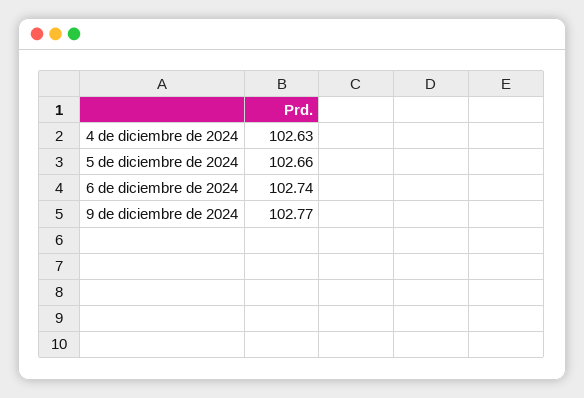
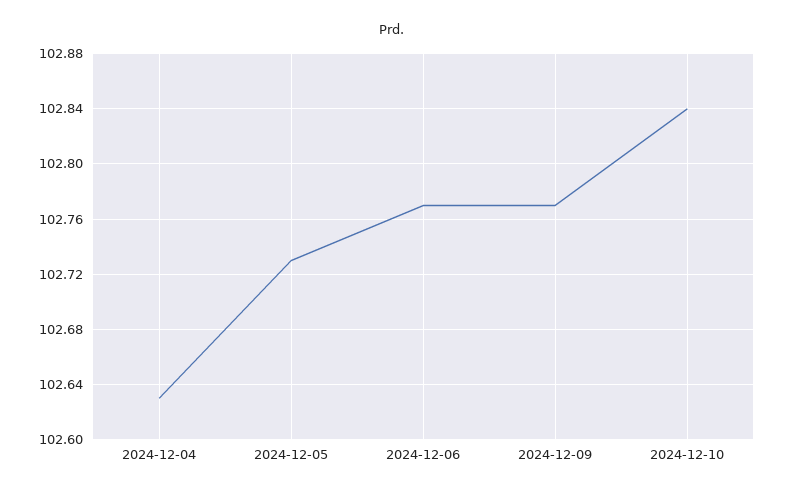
5 de diciembre de 2024: 102.66 -> 102.73
6 de diciembre de 2024: 102.74 -> 102.77
2024-12-10: none -> 102.84

